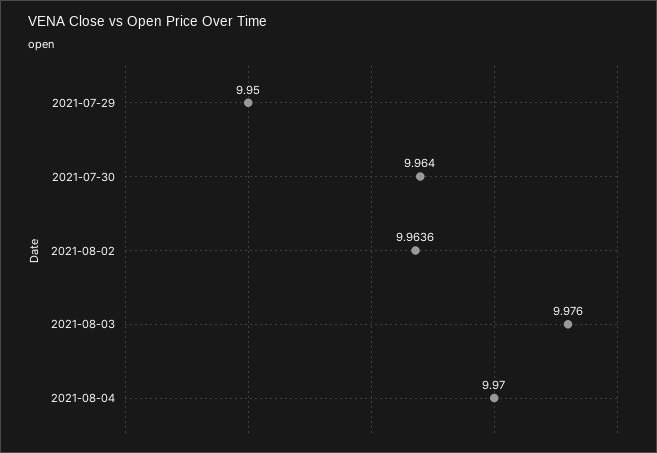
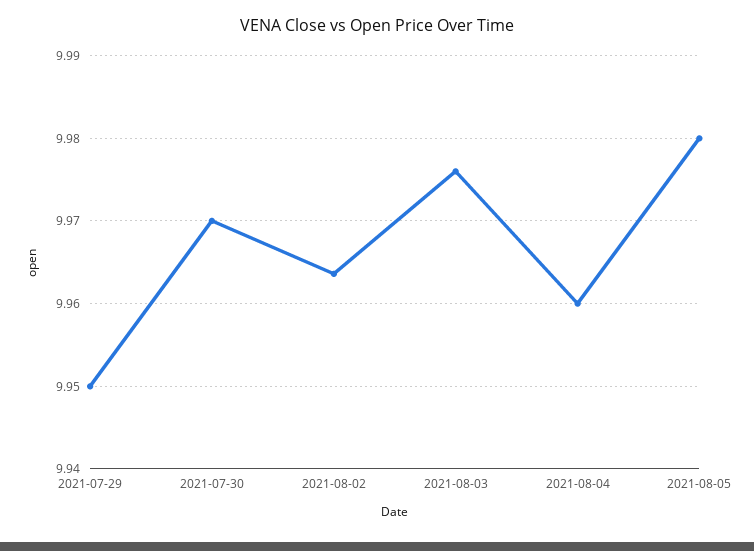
2021-07-30: 9.964 -> 9.97
2021-08-04: 9.97 -> 9.96
2021-08-05: none -> 9.98

